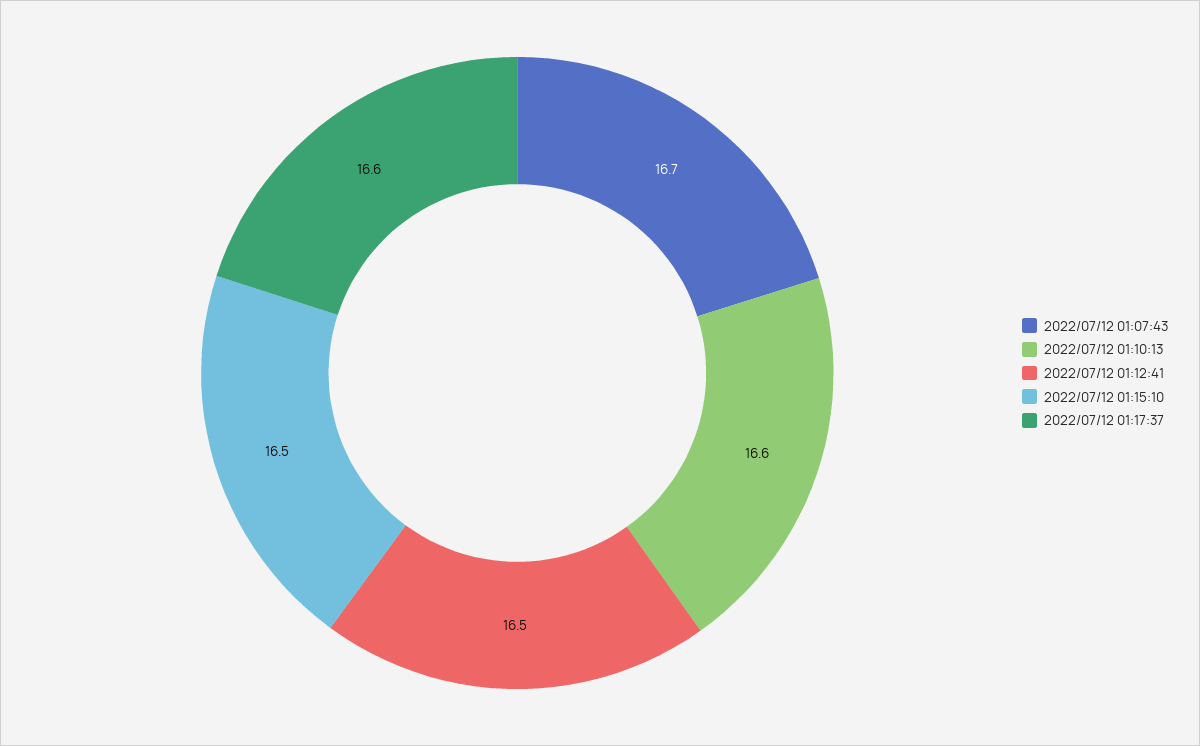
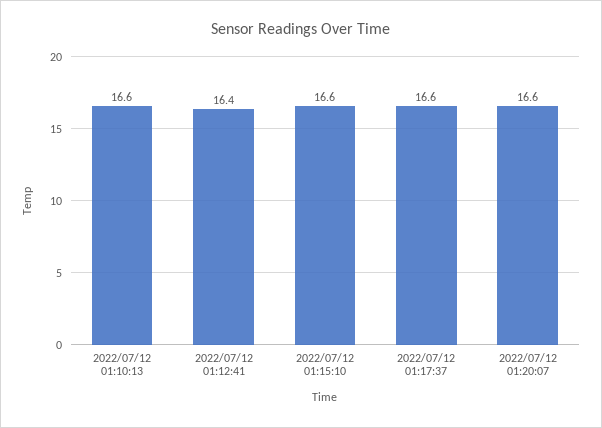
2022/07/12 01:07:43: 16.7 -> none
2022/07/12 01:12:41: 16.5 -> 16.4
2022/07/12 01:15:10: 16.5 -> 16.6
2022/07/12 01:20:07: none -> 16.6

